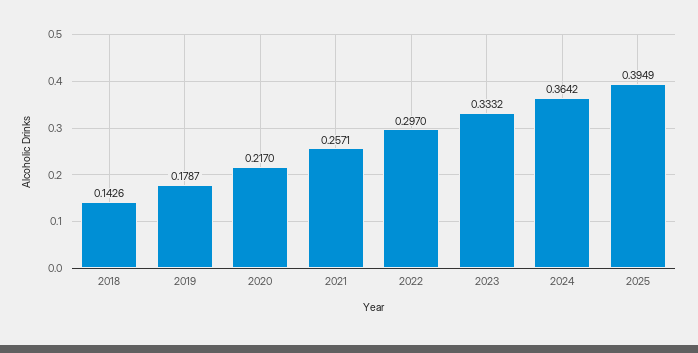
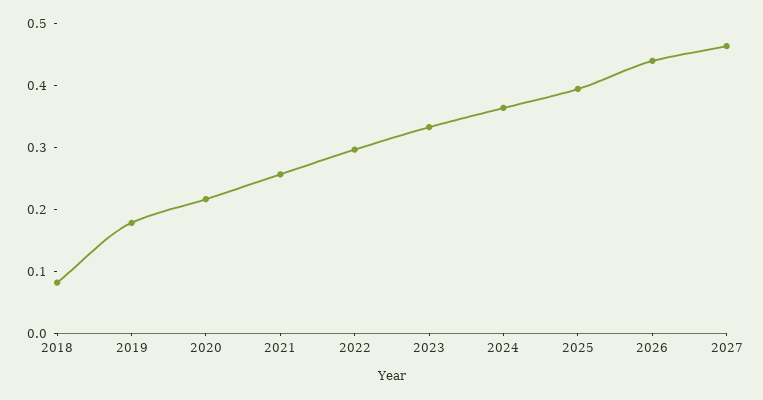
2018: 0.1426 -> 0.08
2026: none -> 0.44
2027: none -> 0.46

